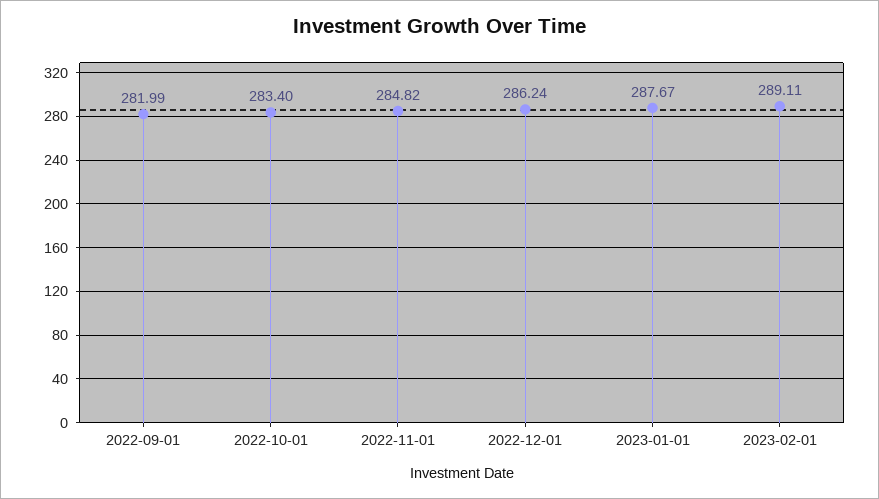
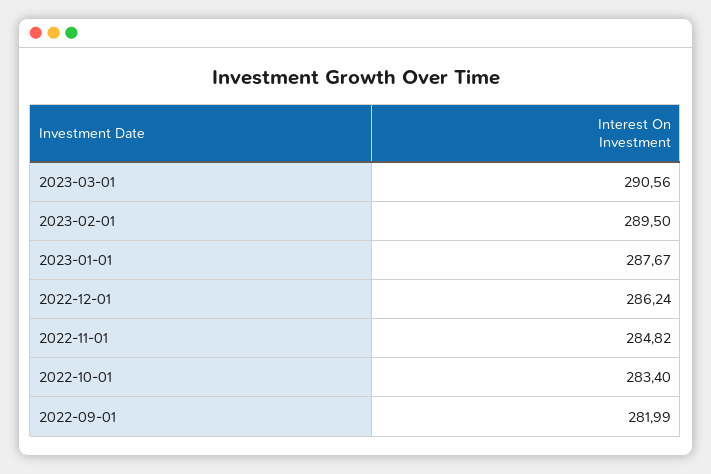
2023-02-01: 289.11 -> 289.5
2023-03-01: none -> 290.56

